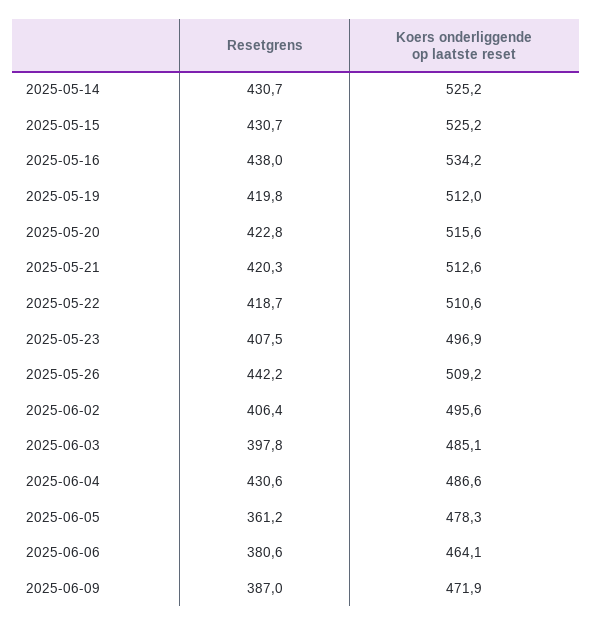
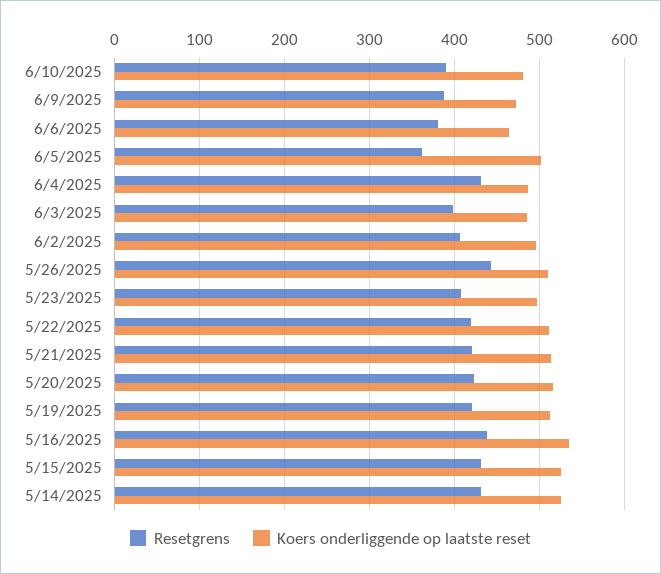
Koers onderliggende op laatste reset, 2025-06-05: 478.3 -> 500
Resetgrens, 6/10/2025: none -> 390
Koers onderliggende op laatste reset, 6/10/2025: none -> 480

